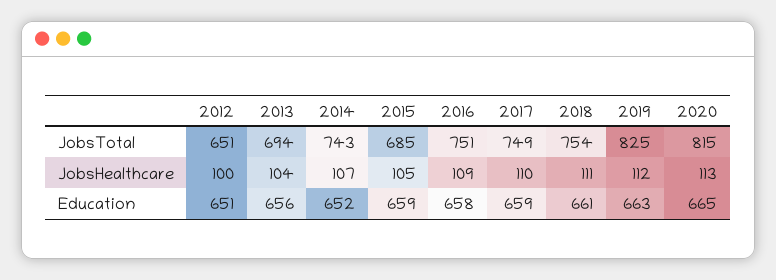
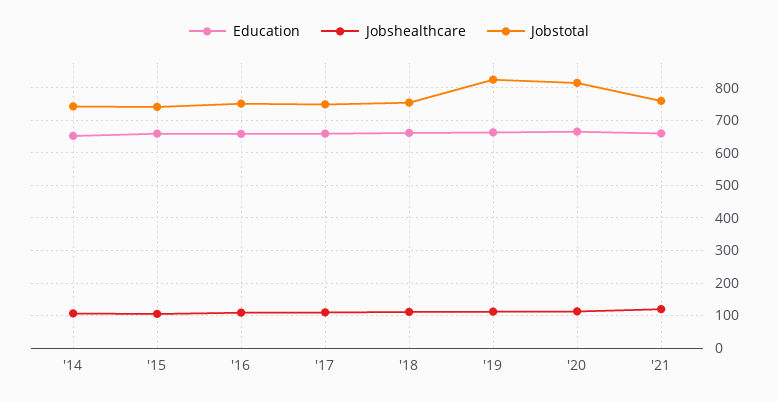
JobsTotal, 2012: 651 -> none
JobsTotal, 2013: 694 -> none
JobsTotal, 2015: 685 -> 740
JobsHealthcare, 2012: 100 -> none
JobsHealthcare, 2013: 104 -> none
Education, 2012: 651 -> none
Education, 2013: 656 -> none
Education, '21: none -> 660
JobsHealthcare, '21: none -> 120
JobsTotal, '21: none -> 760

